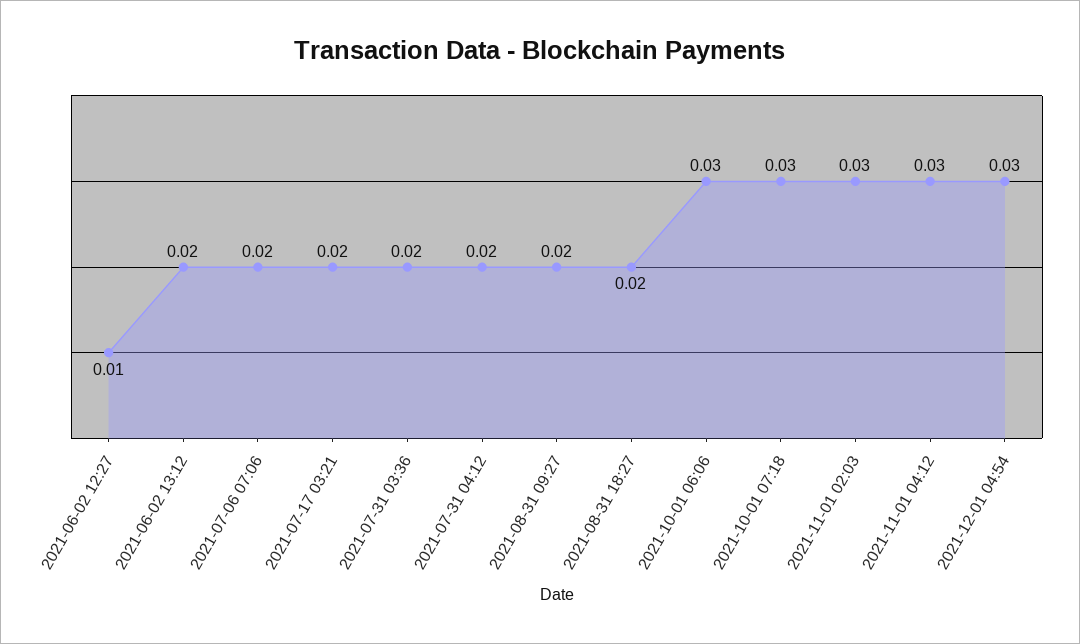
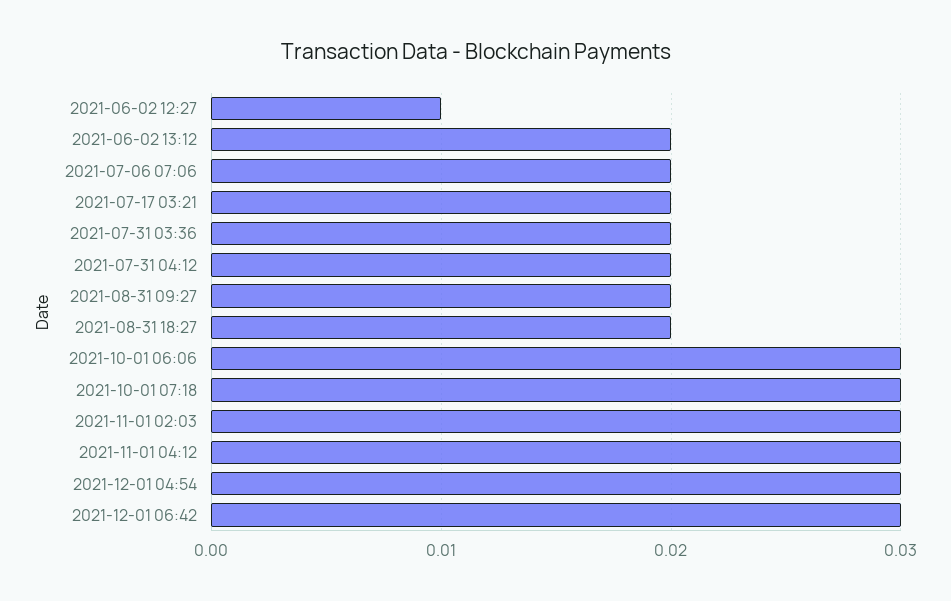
2021-12-01 06:42: none -> 0.03

